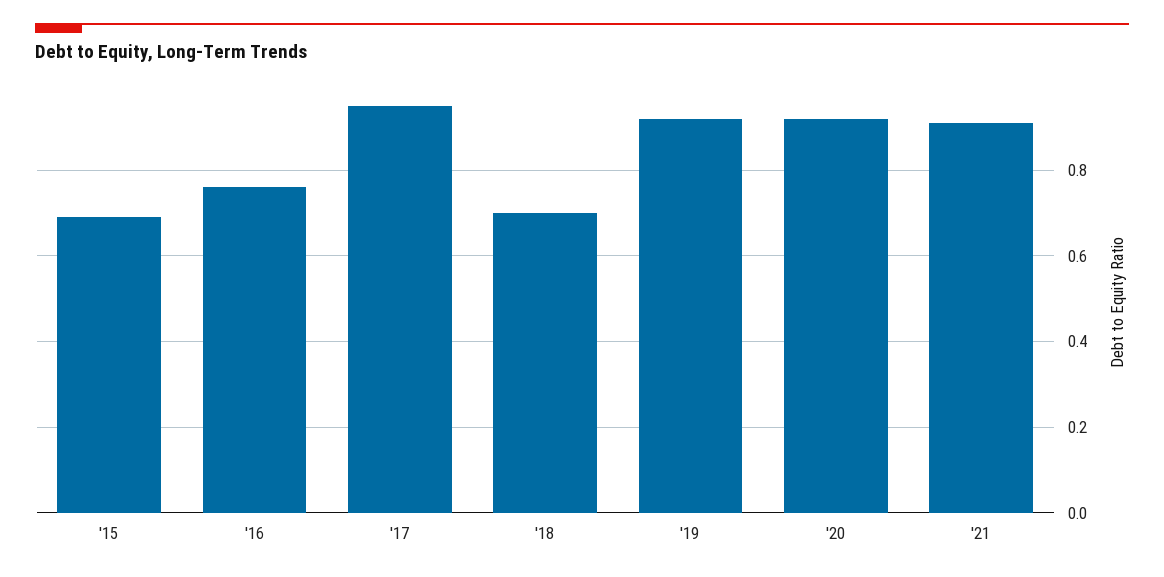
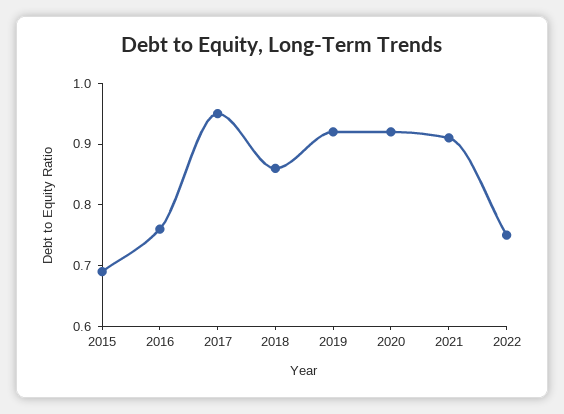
'18: 0.7 -> 0.85
2022: none -> 0.75

